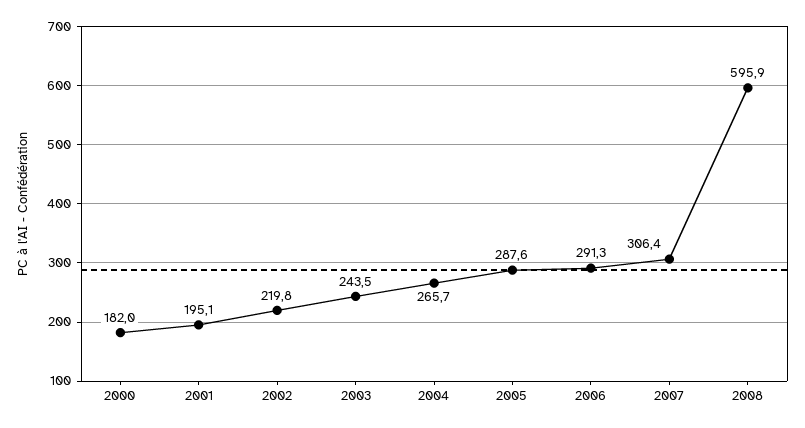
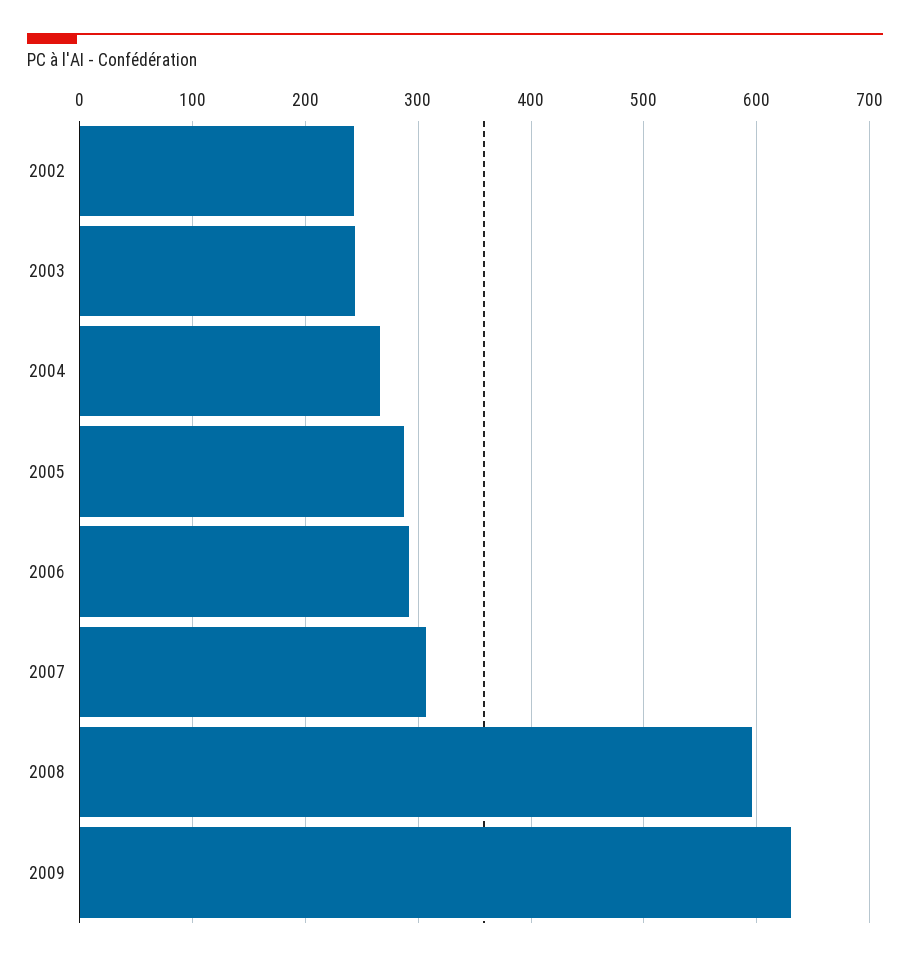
2000: 182 -> none
2001: 195.1 -> none
2002: 219.8 -> 240
2009: none -> 630

